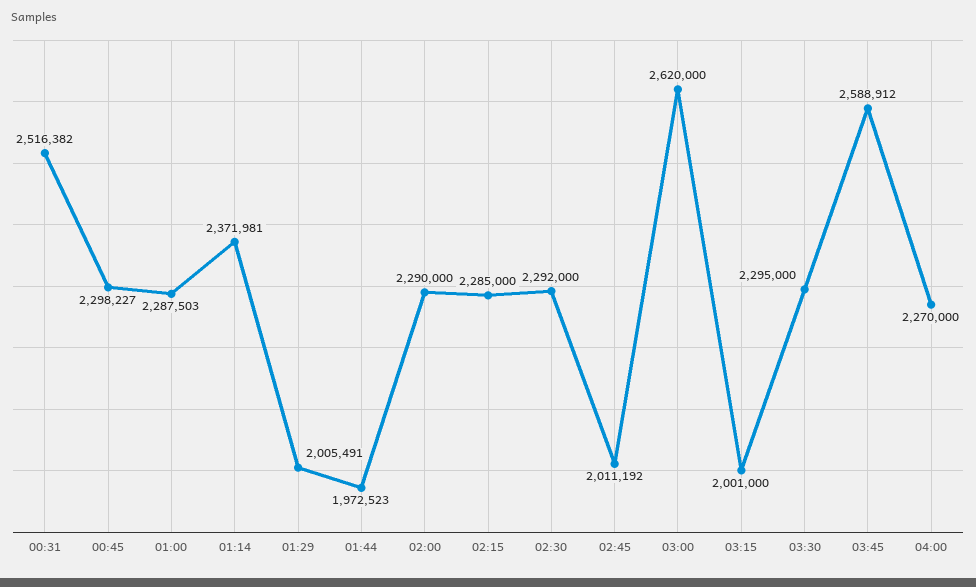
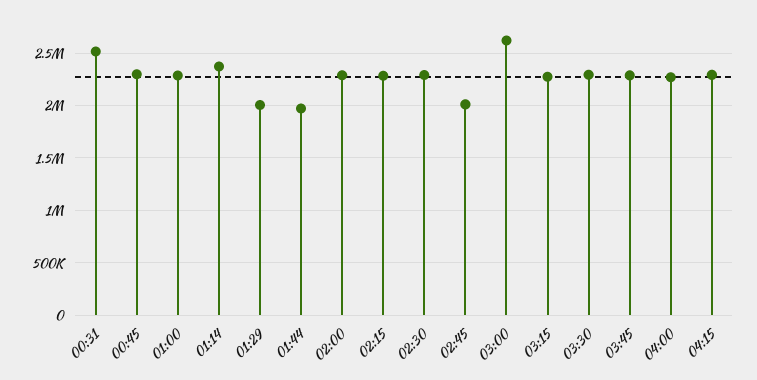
03:15: 2001000 -> 2300000
03:45: 2588912 -> 2300000
04:15: none -> 2300000

